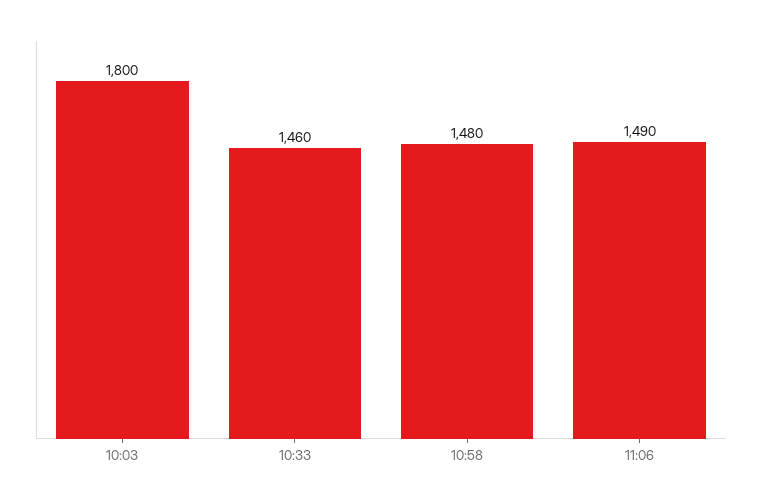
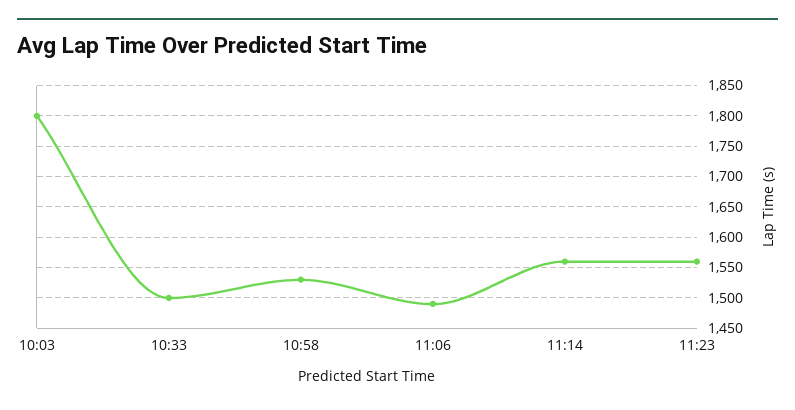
10:33: 1460 -> 1500
10:58: 1480 -> 1530
11:14: none -> 1560
11:23: none -> 1560

